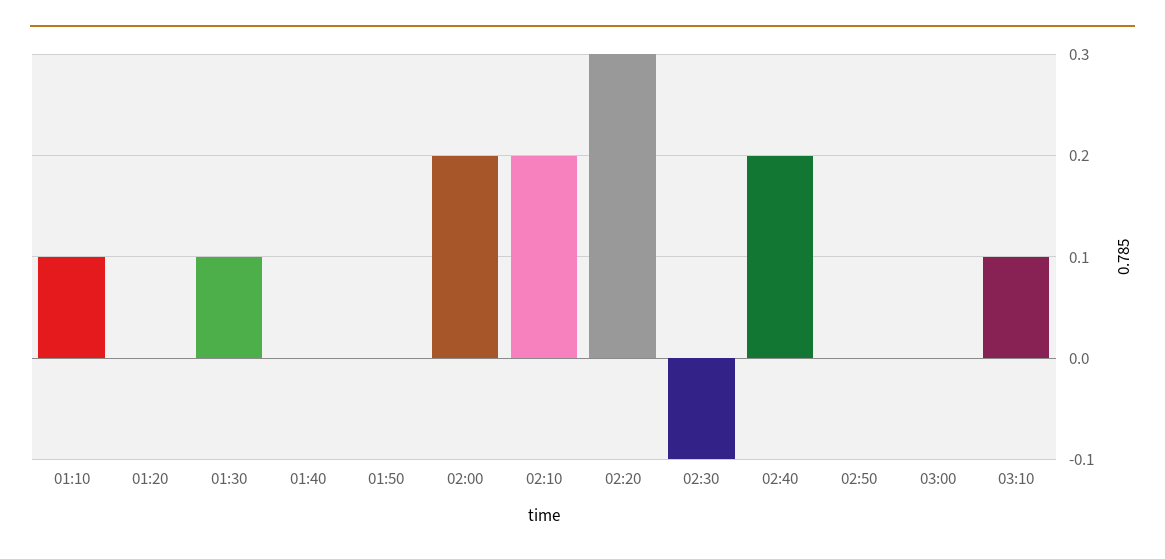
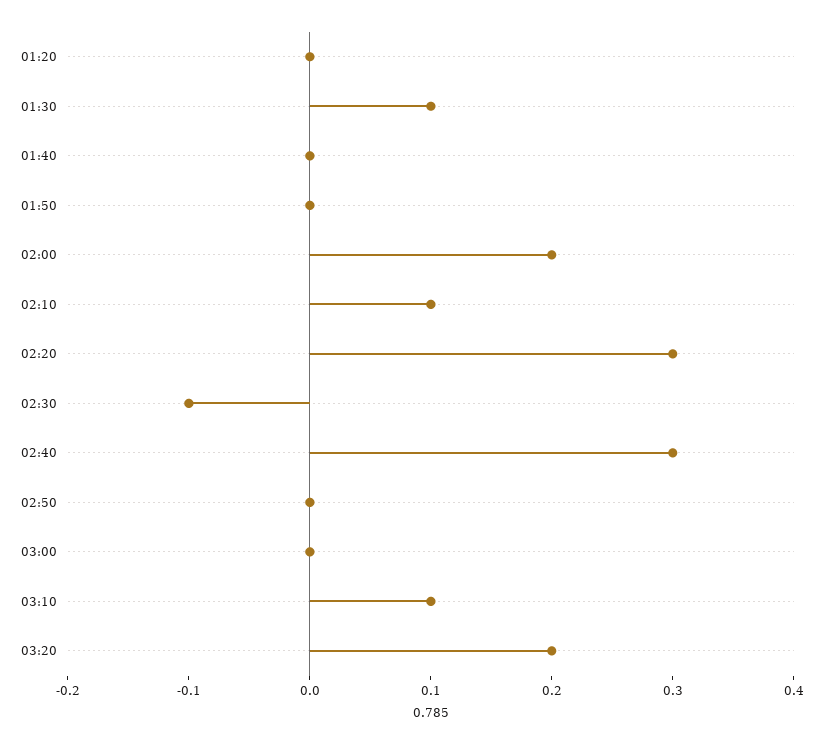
01:10: 0.1 -> none
02:10: 0.2 -> 0.1
02:40: 0.2 -> 0.3
03:20: none -> 0.2

